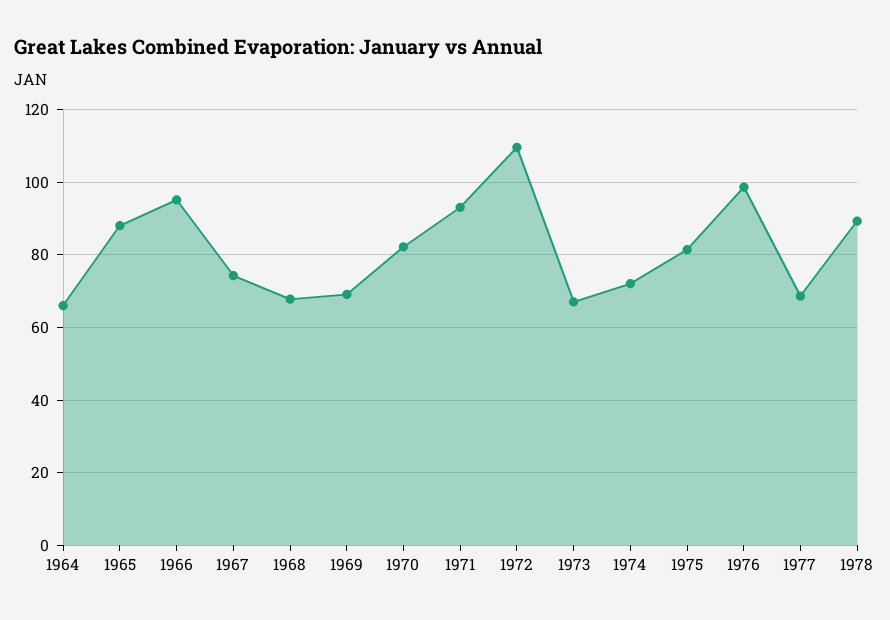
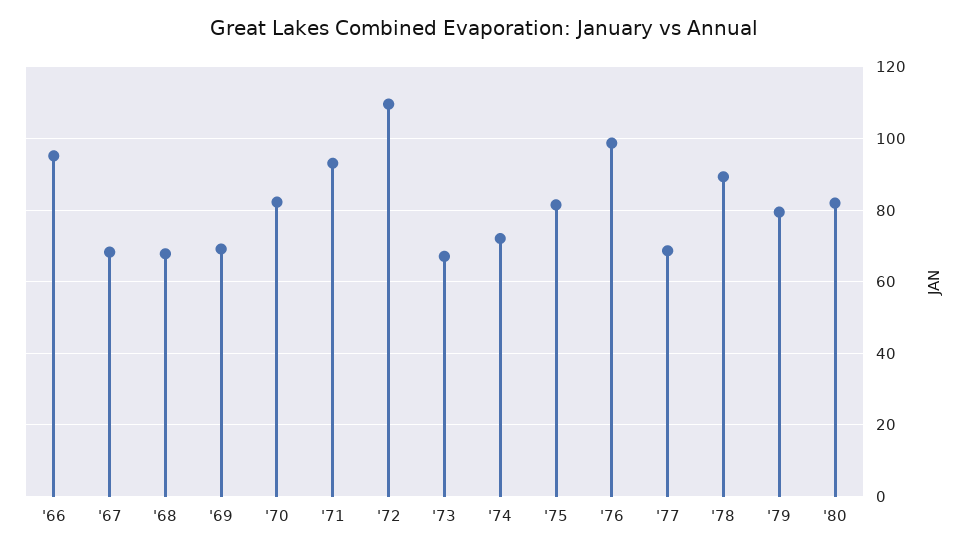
1964: 66 -> none
1965: 88 -> none
1967: 74 -> 68
'79: none -> 80
'80: none -> 82

